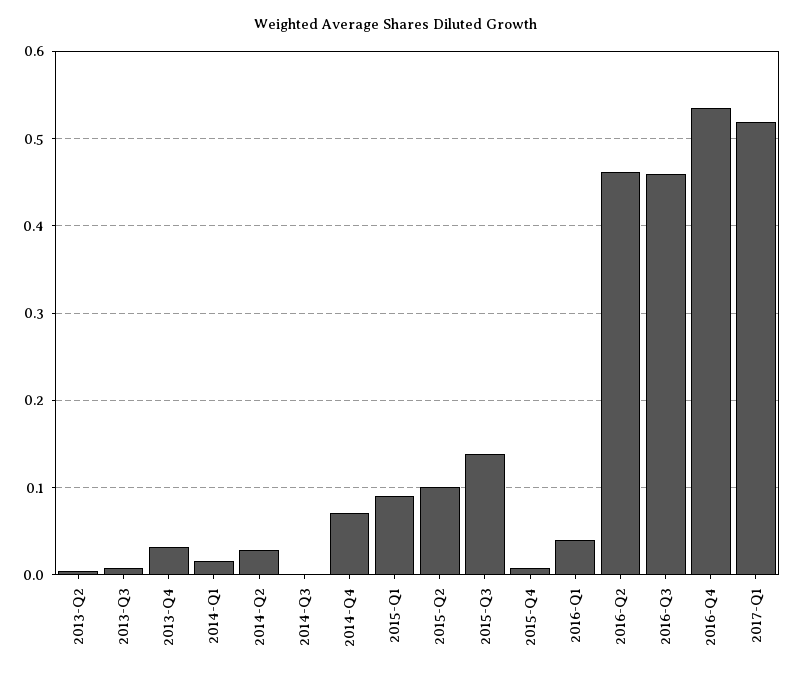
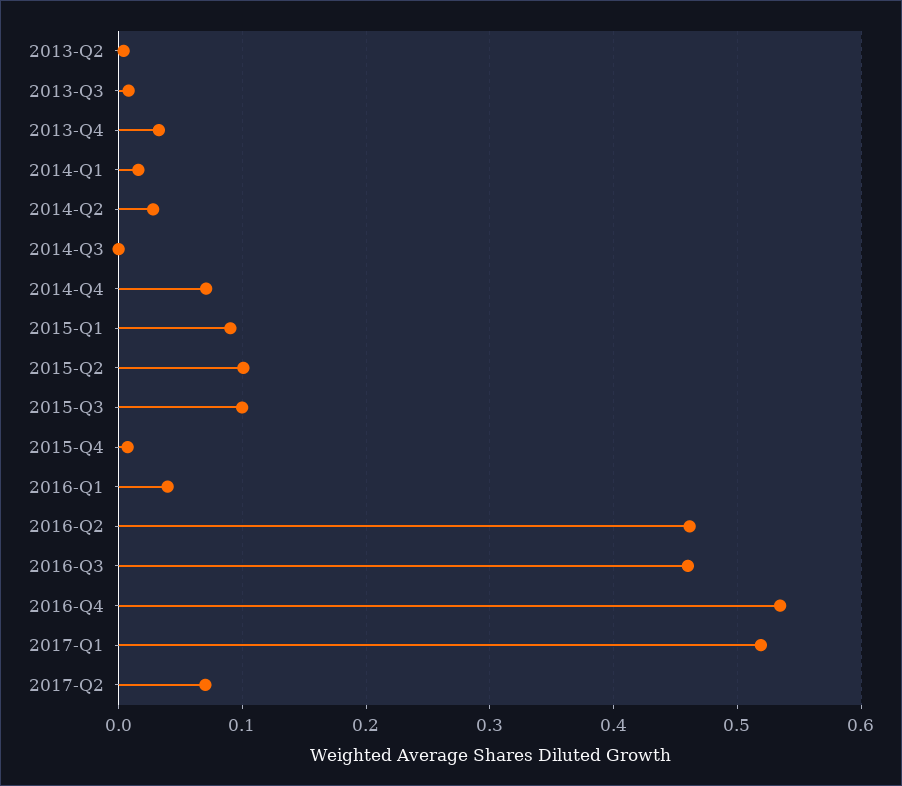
2015-Q3: 0.14 -> 0.1
2017-Q2: none -> 0.07

